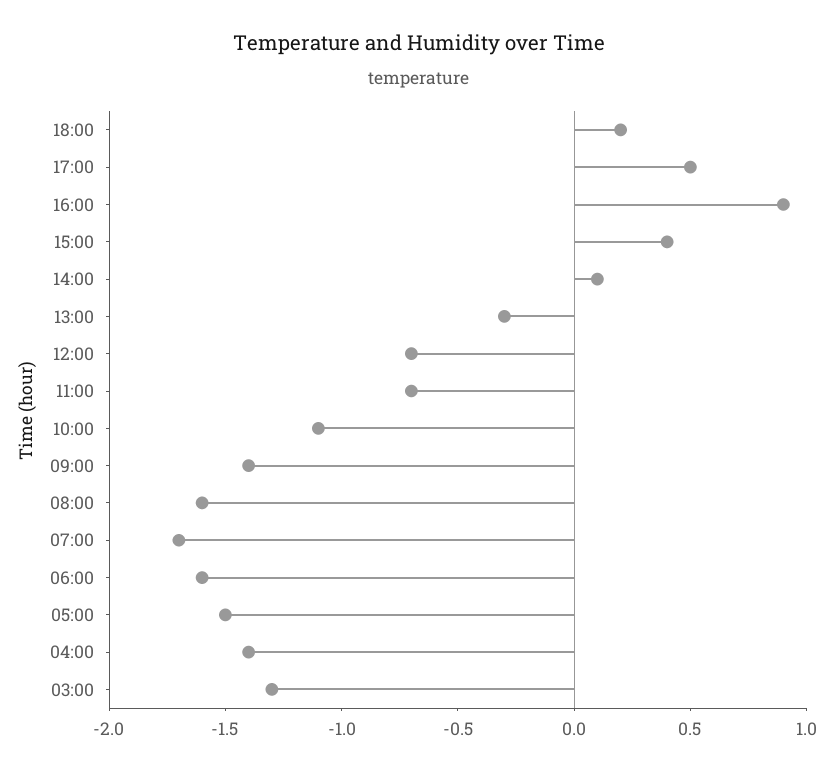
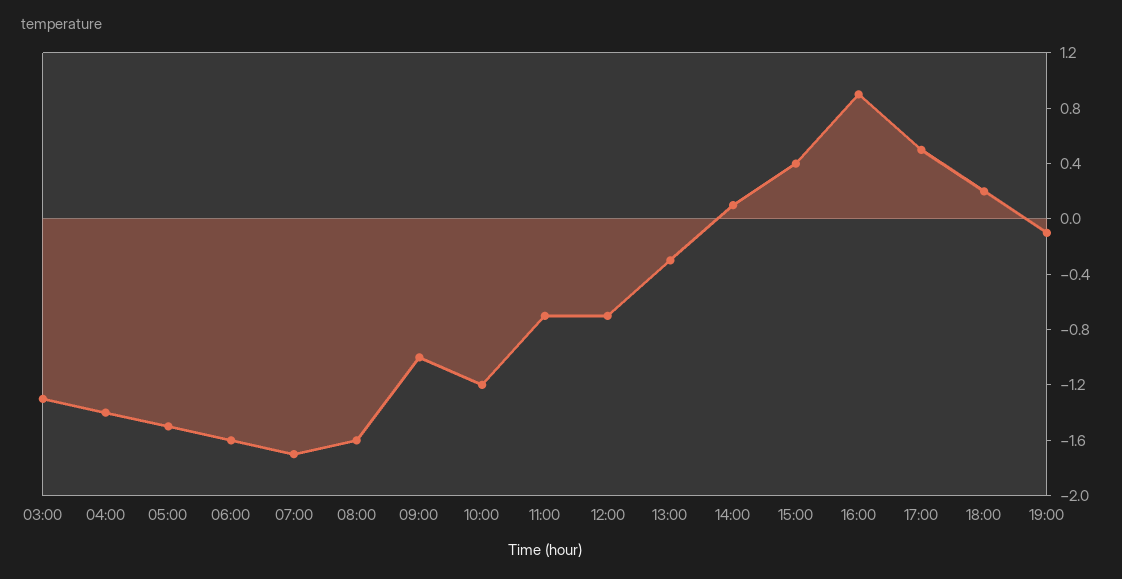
10:00: -1.1 -> -1.2
09:00: -1.4 -> -1
19:00: none -> -0.1

